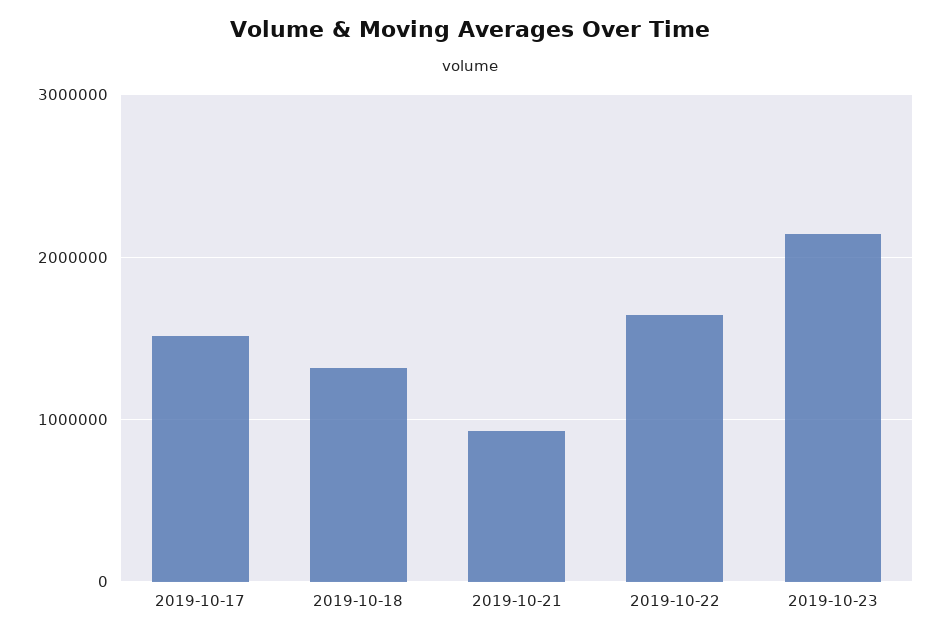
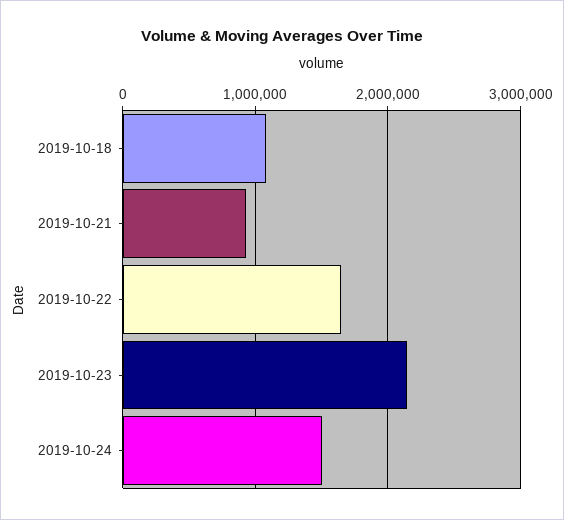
2019-10-17: 1500000 -> none
2019-10-18: 1300000 -> 1100000
2019-10-24: none -> 1500000

